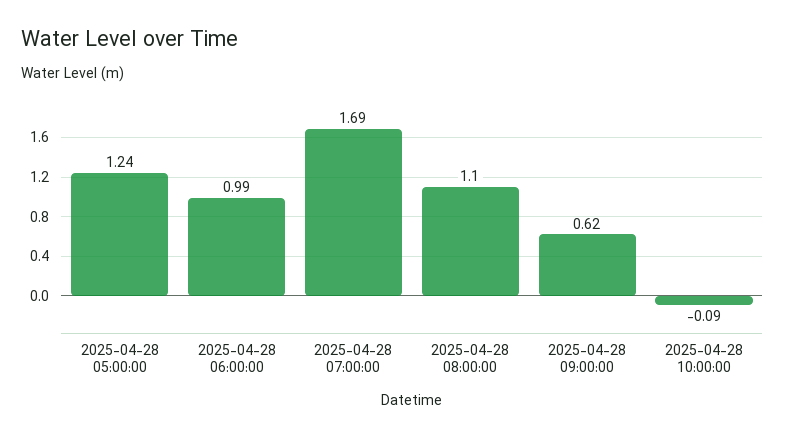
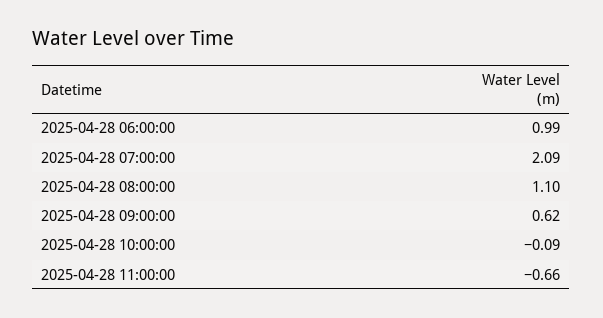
2025-04-28 05:00:00: 1.24 -> none
2025-04-28 07:00:00: 1.69 -> 2.09
2025-04-28 11:00:00: none -> -0.66

